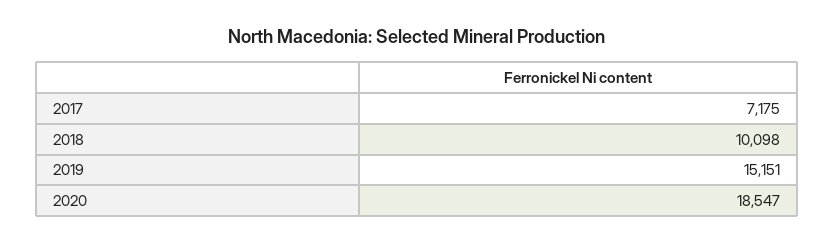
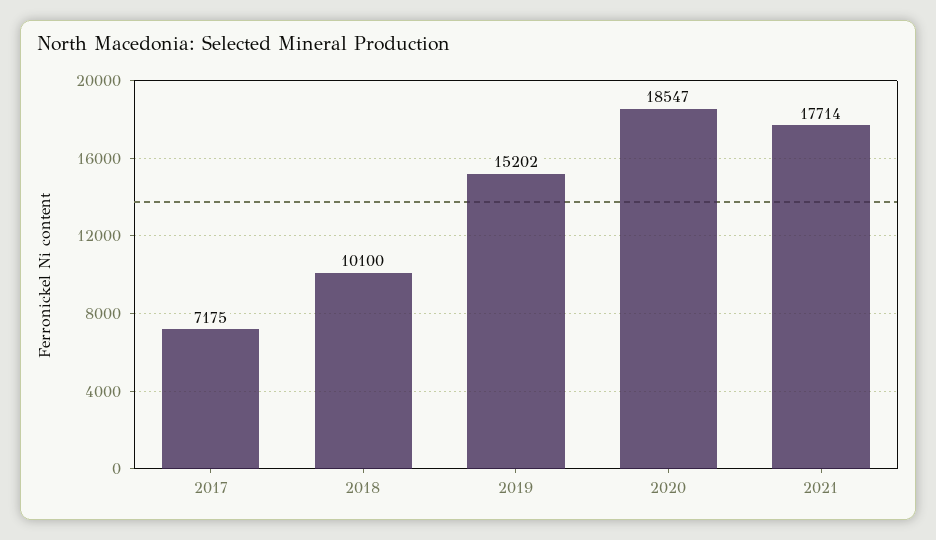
2018: 10098 -> 10100
2019: 15151 -> 15202
2021: none -> 17714

